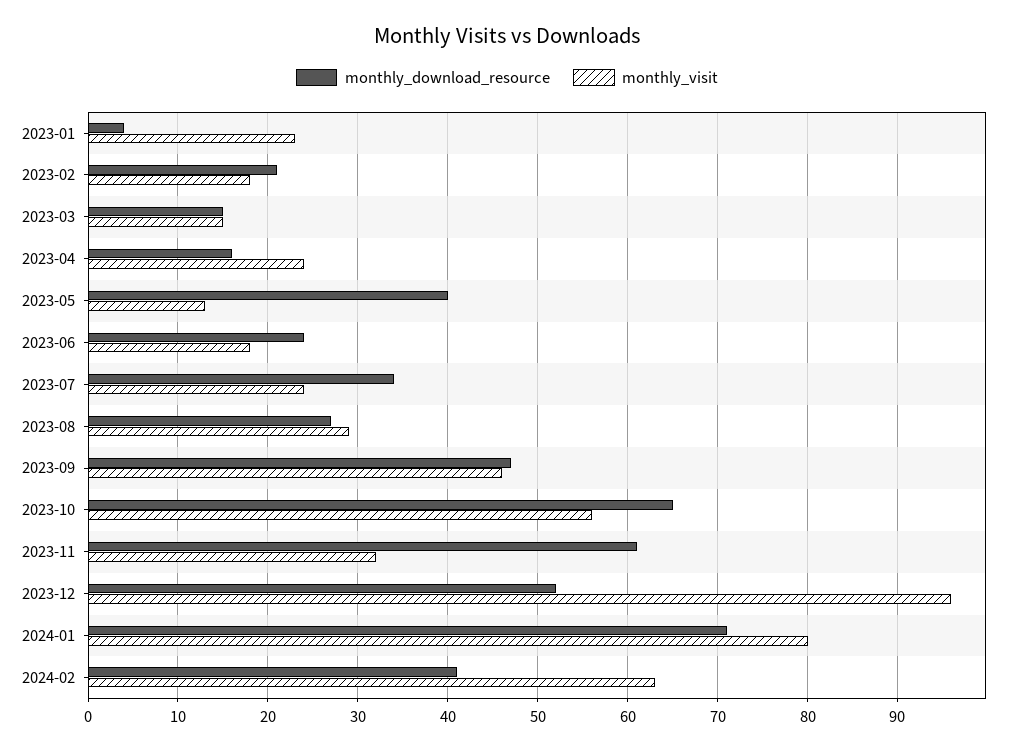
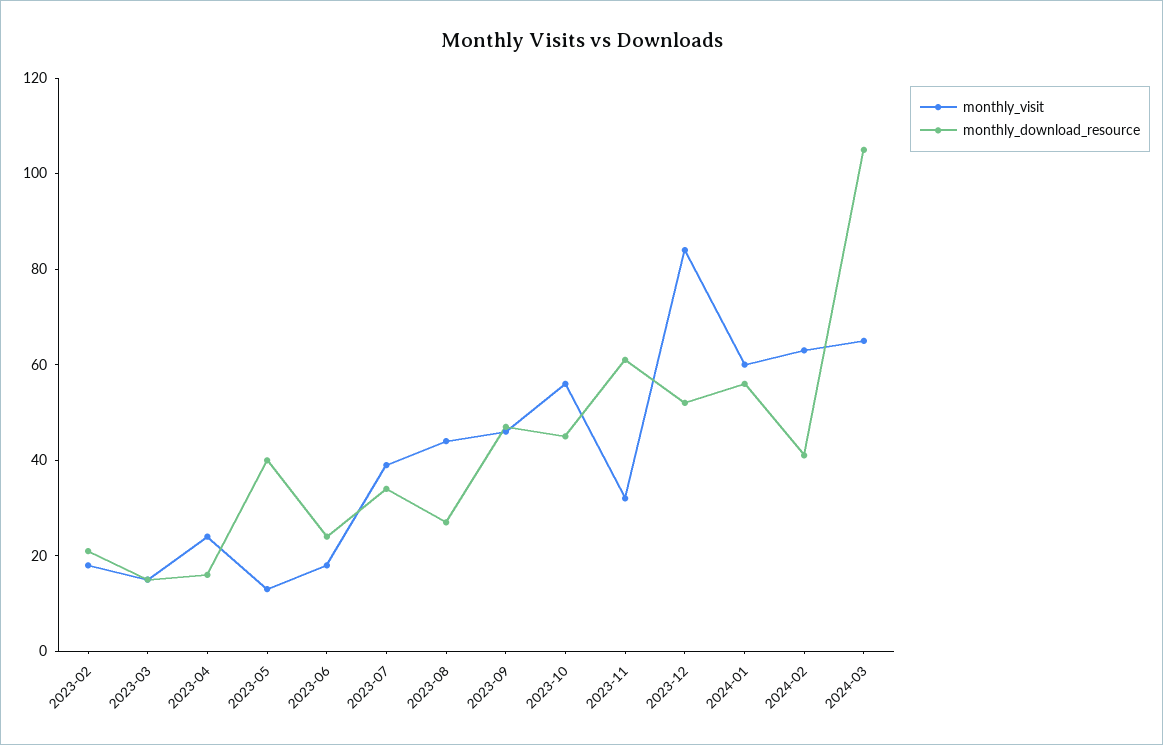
monthly_download_resource, 2023-01: 4 -> none
monthly_visit, 2023-01: 23 -> none
monthly_visit, 2023-07: 24 -> 40
monthly_visit, 2023-08: 29 -> 45
monthly_download_resource, 2023-10: 65 -> 45
monthly_visit, 2023-12: 96 -> 85
monthly_download_resource, 2024-01: 71 -> 55
monthly_visit, 2024-01: 80 -> 60
monthly_visit, 2024-03: none -> 65
monthly_download_resource, 2024-03: none -> 105

